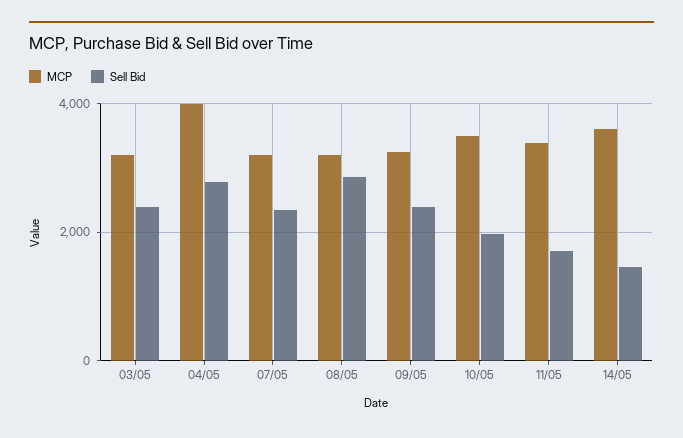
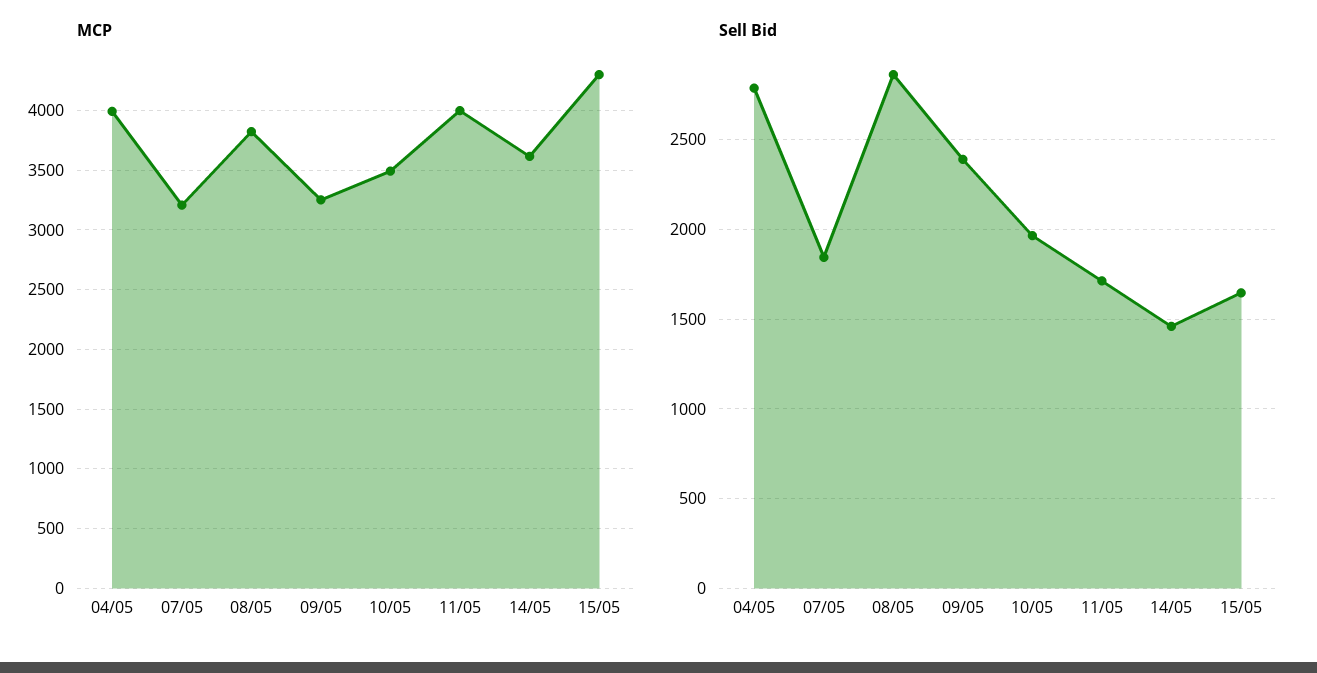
MCP, 03/05: 3200 -> none
Sell Bid, 03/05: 2400 -> none
Sell Bid, 07/05: 2400 -> 1850
MCP, 08/05: 3200 -> 3800
MCP, 11/05: 3400 -> 4000
MCP, 15/05: none -> 4300
Sell Bid, 15/05: none -> 1650

